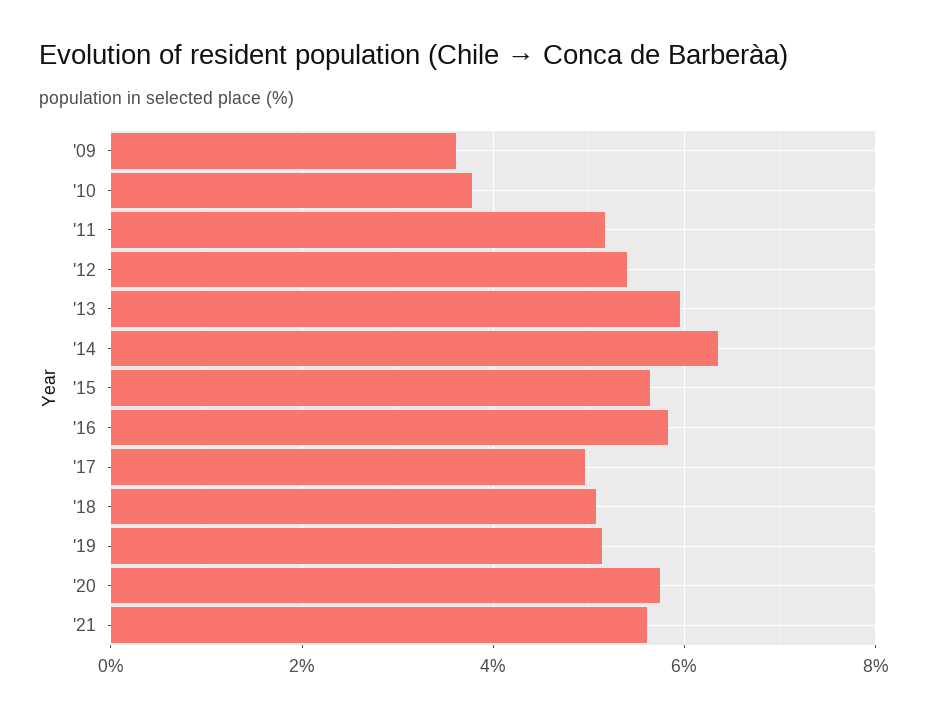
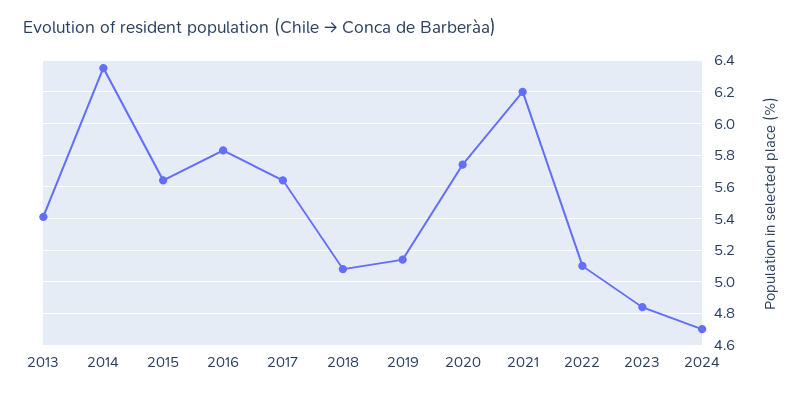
'09: 3.6 -> none
'10: 3.8 -> none
'11: 5.2 -> none
'12: 5.4 -> none
'13: 6 -> 5.4
'17: 5 -> 5.65
'21: 5.6 -> 6.2
2022: none -> 5.1
2023: none -> 4.85
2024: none -> 4.7

